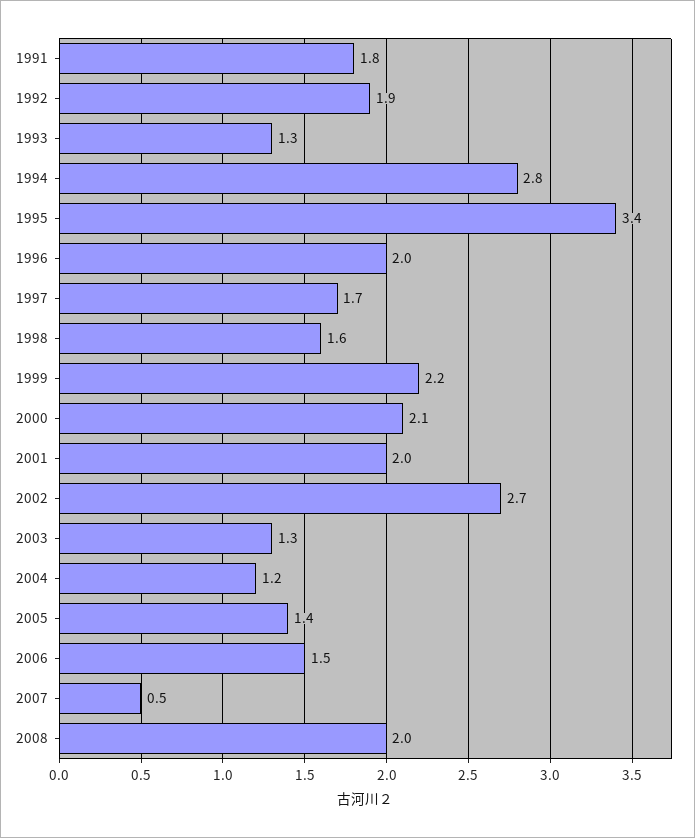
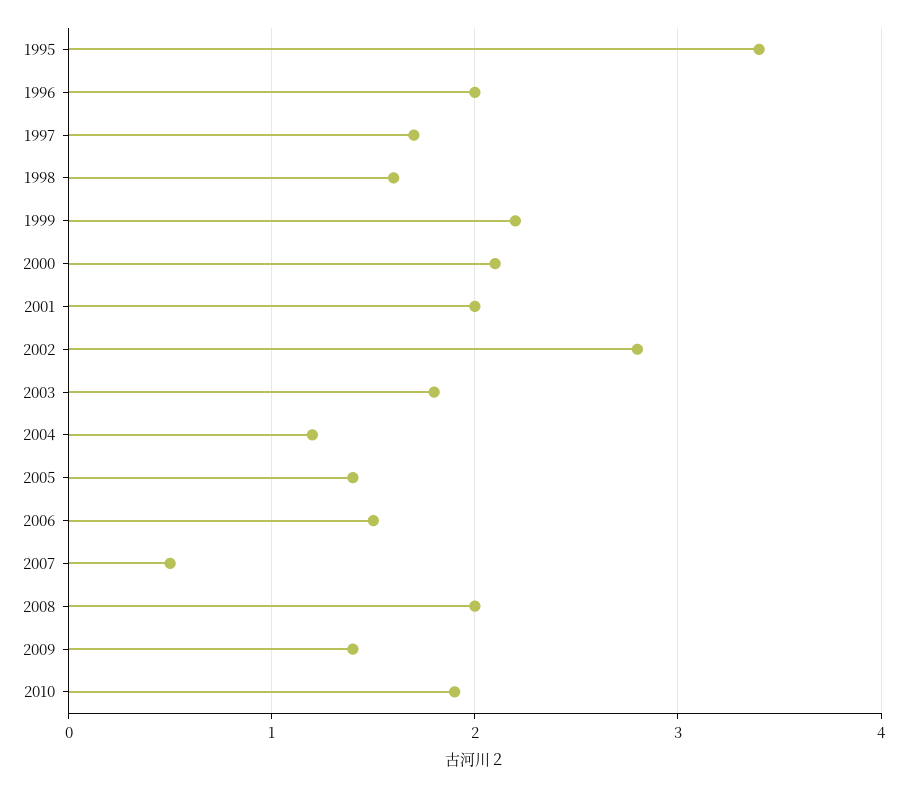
1991: 1.8 -> none
1992: 1.9 -> none
1993: 1.3 -> none
1994: 2.8 -> none
2002: 2.7 -> 2.8
2003: 1.3 -> 1.8
2009: none -> 1.4
2010: none -> 1.9

